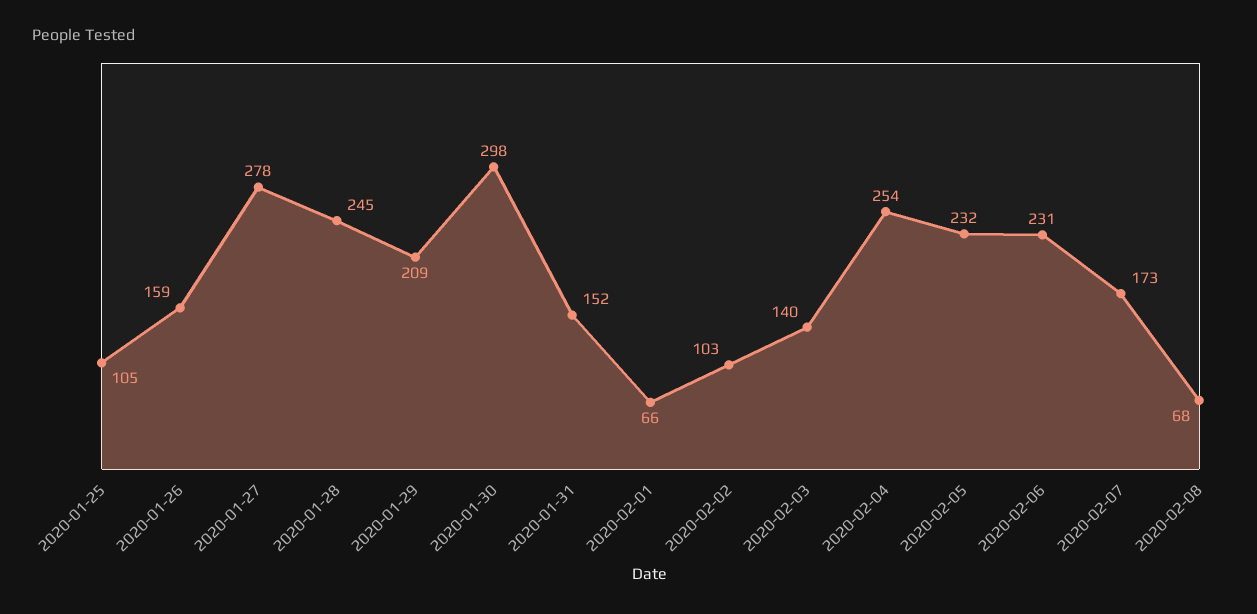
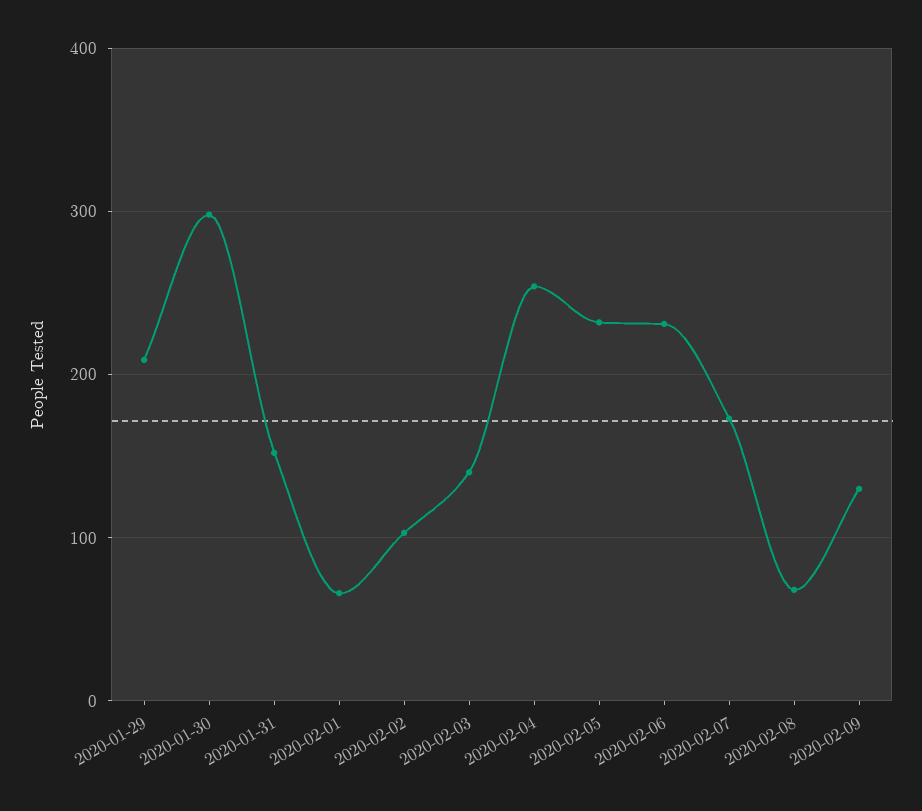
2020-01-25: 105 -> none
2020-01-26: 159 -> none
2020-01-27: 278 -> none
2020-01-28: 245 -> none
2020-02-09: none -> 130

